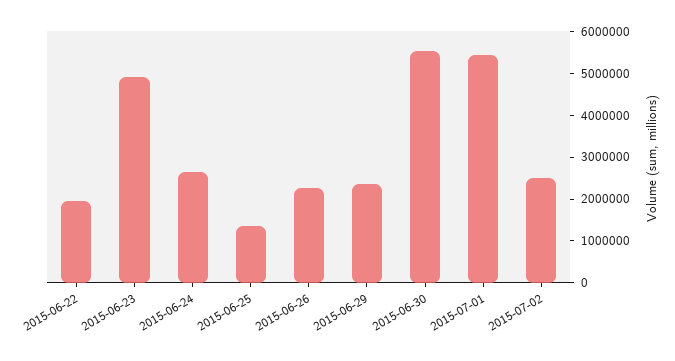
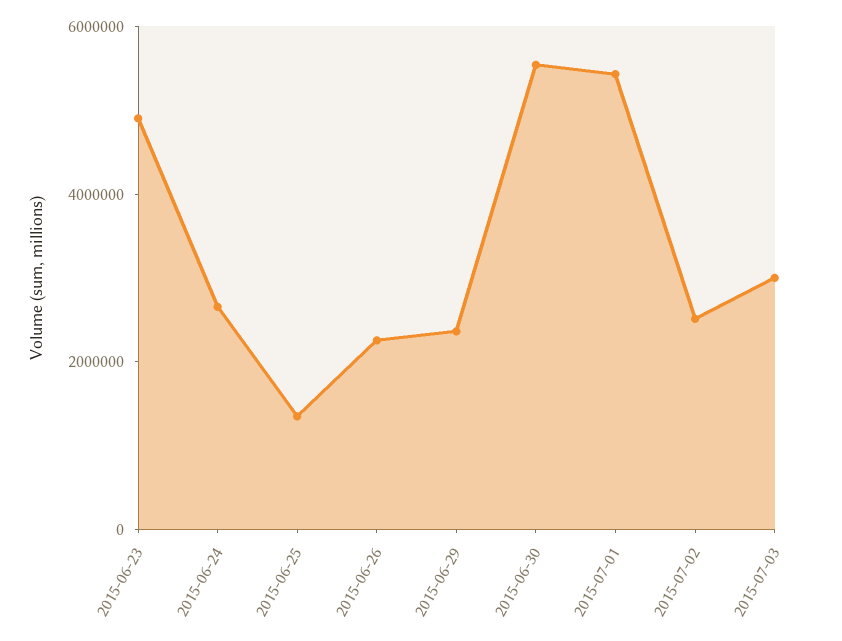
2015-06-22: 2000000 -> none
2015-07-03: none -> 3000000

